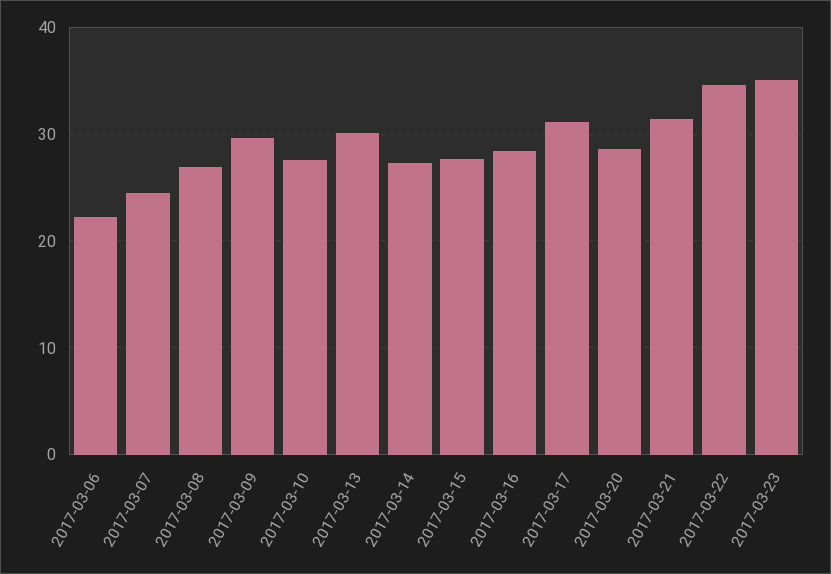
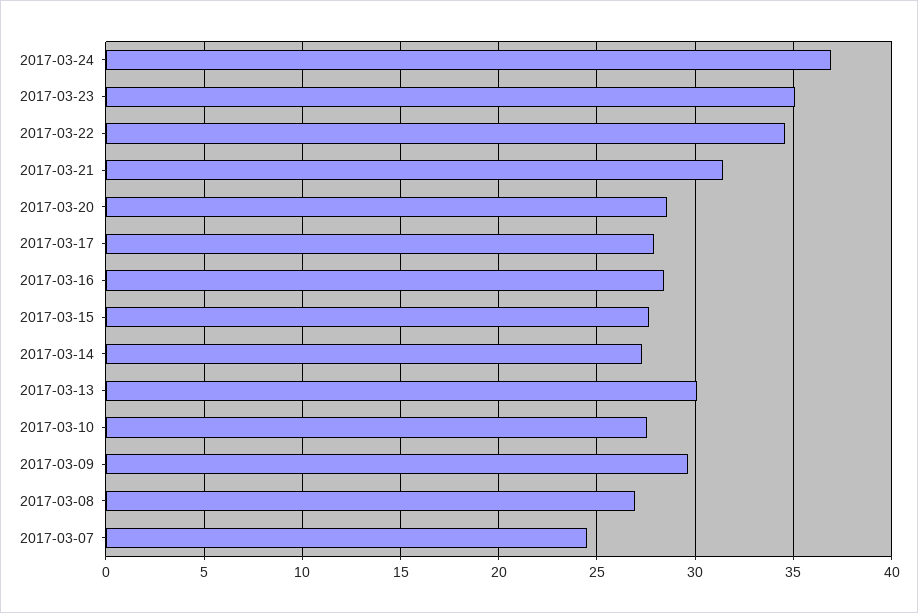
2017-03-06: 22 -> none
2017-03-17: 31 -> 28
2017-03-24: none -> 37

